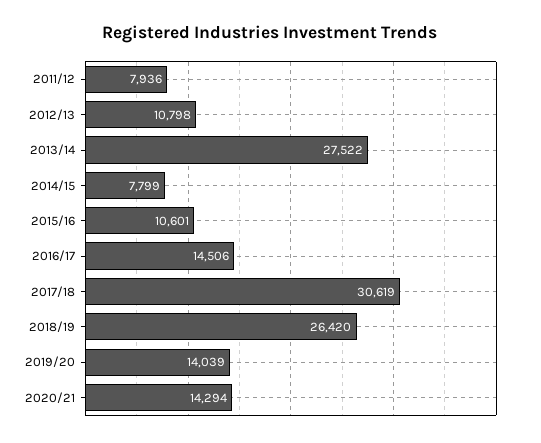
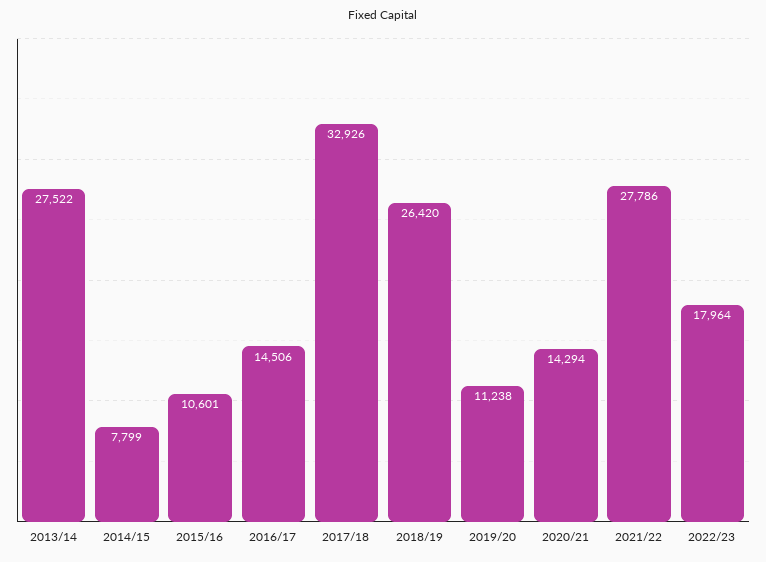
2011/12: 7936 -> none
2012/13: 10798 -> none
2017/18: 30619 -> 32926
2019/20: 14039 -> 11238
2021/22: none -> 27786
2022/23: none -> 17964

